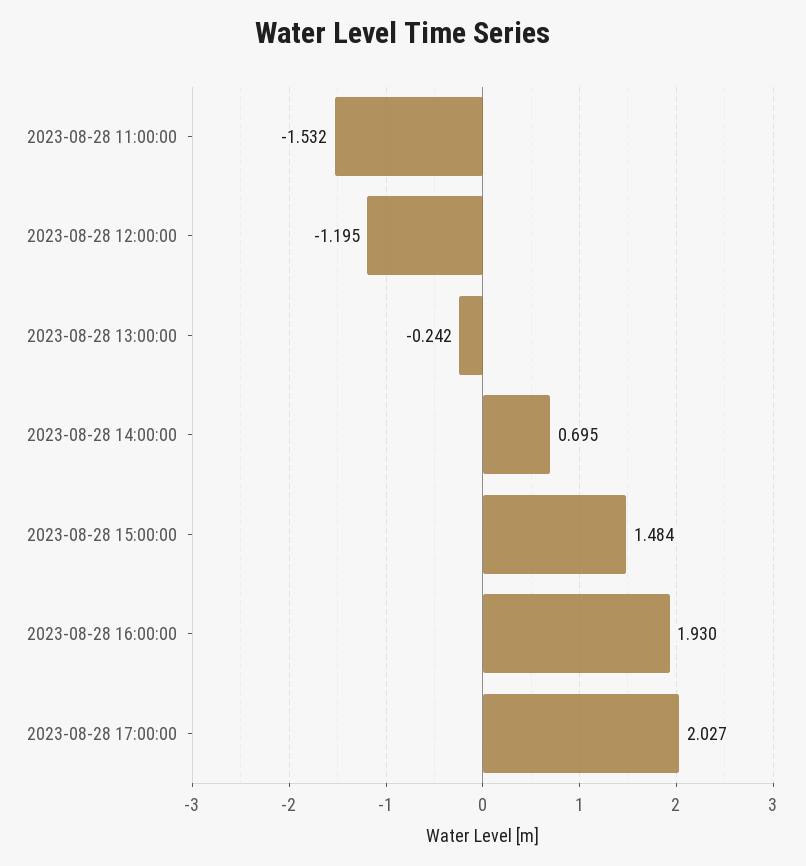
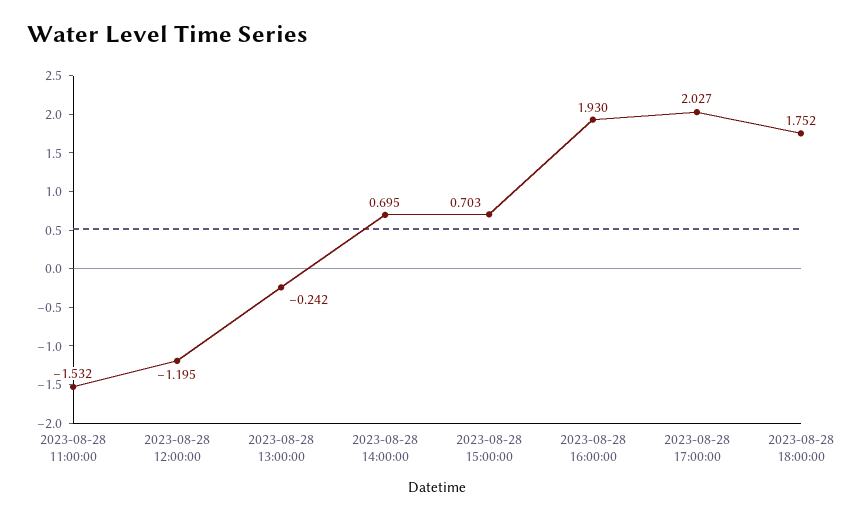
2023-08-28 15:00:00: 1.484 -> 0.703
2023-08-28 18:00:00: none -> 1.752

